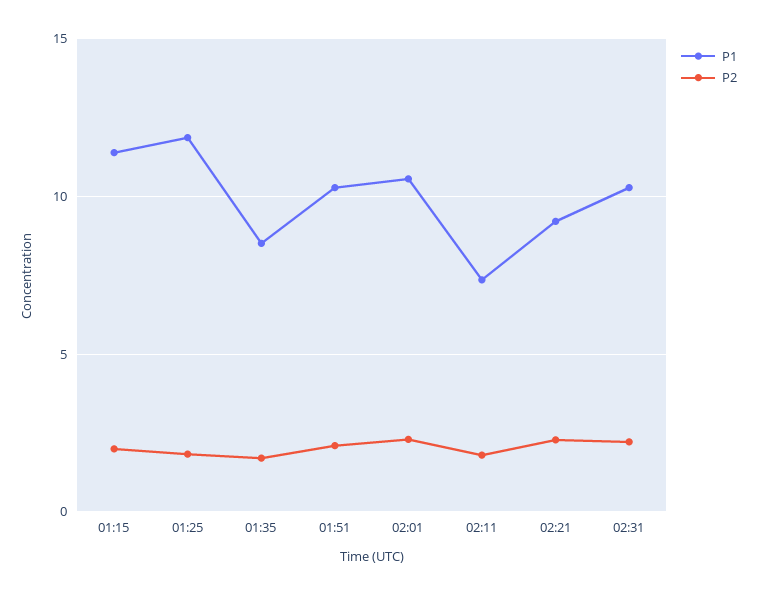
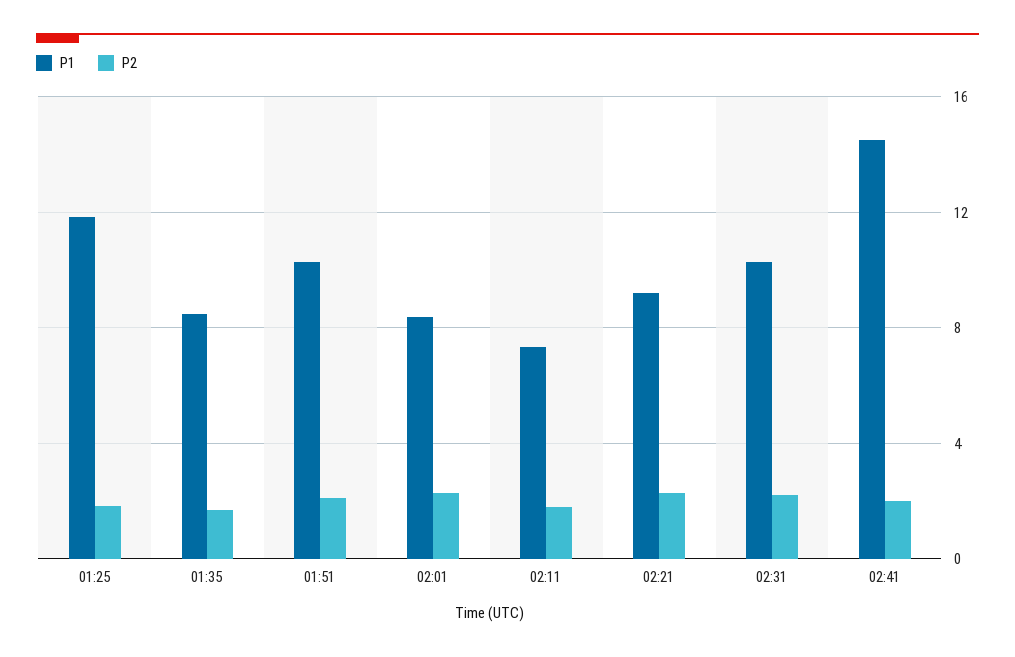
P1, 01:15: 11.5 -> none
P2, 01:15: 2 -> none
P1, 02:01: 10.5 -> 8.5
P1, 02:41: none -> 14.5
P2, 02:41: none -> 2

